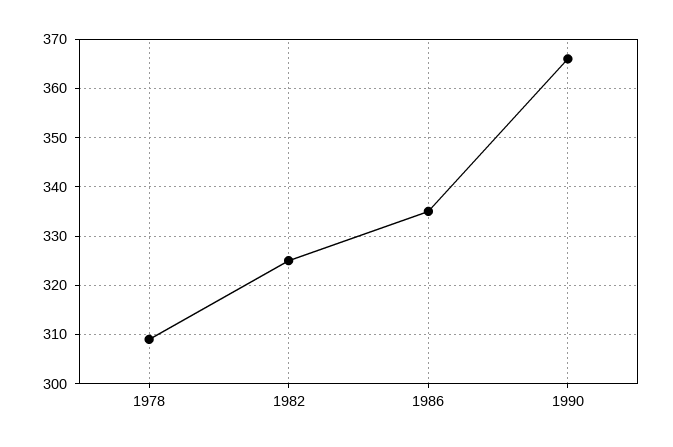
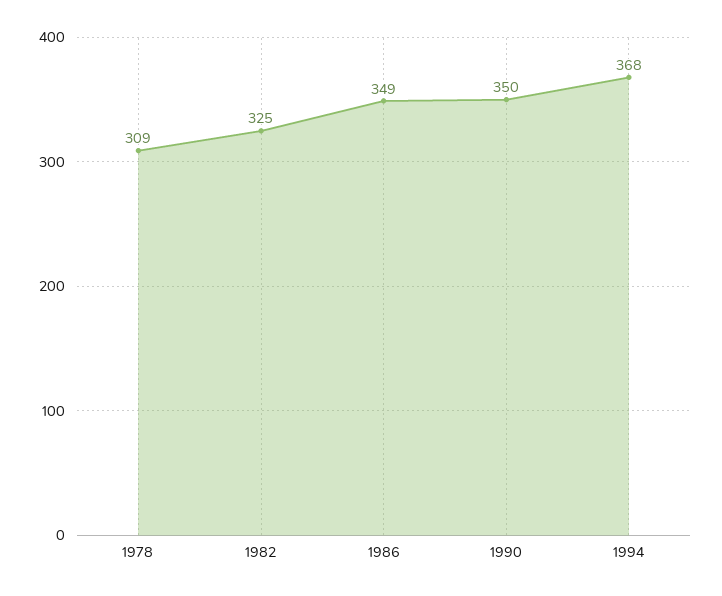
1986: 335 -> 349
1990: 365 -> 350
1994: none -> 368

